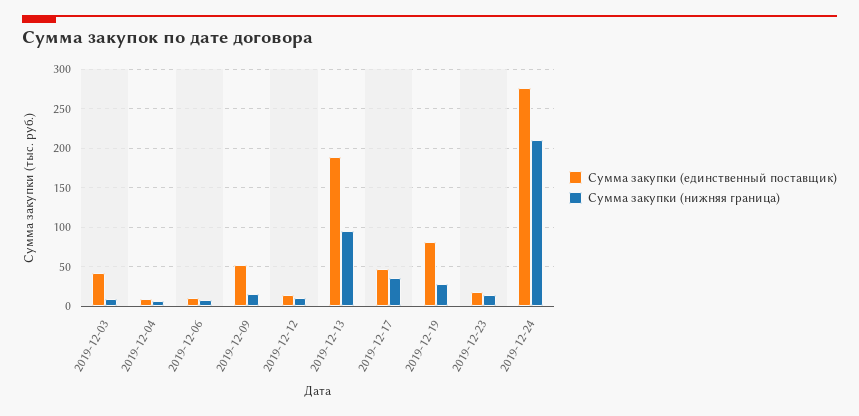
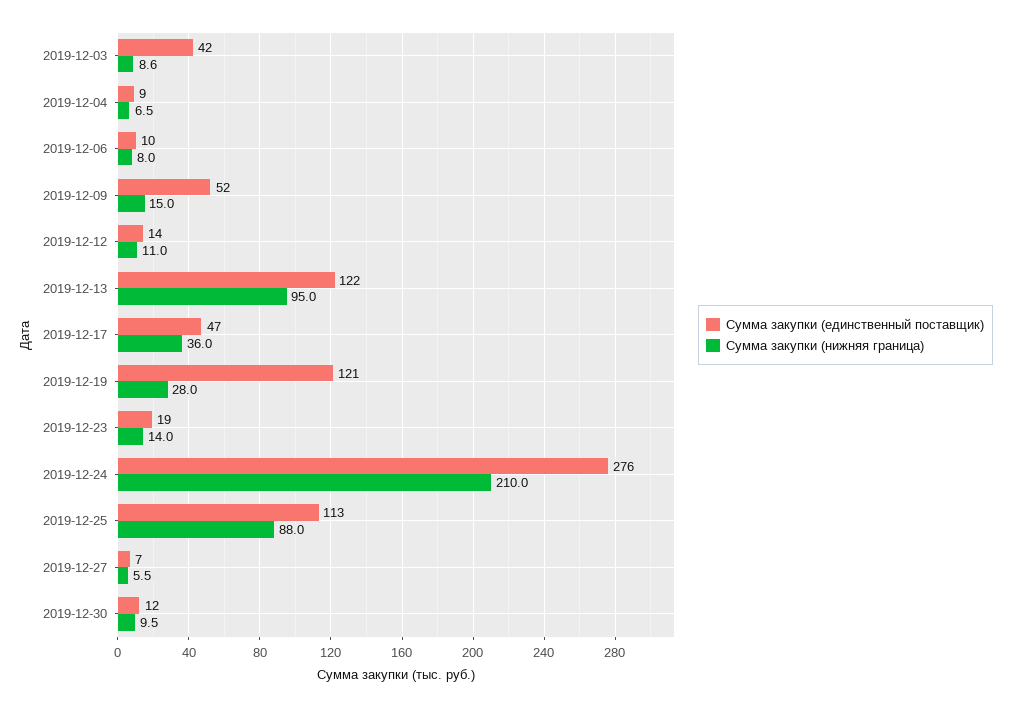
Сумма закупки (единственный поставщик), 2019-12-13: 190 -> 122
Сумма закупки (единственный поставщик), 2019-12-19: 80 -> 121
Сумма закупки (единственный поставщик), 2019-12-25: none -> 113
Сумма закупки (нижняя граница), 2019-12-25: none -> 88
Сумма закупки (единственный поставщик), 2019-12-27: none -> 7
Сумма закупки (нижняя граница), 2019-12-27: none -> 5.5
Сумма закупки (единственный поставщик), 2019-12-30: none -> 12
Сумма закупки (нижняя граница), 2019-12-30: none -> 9.5

